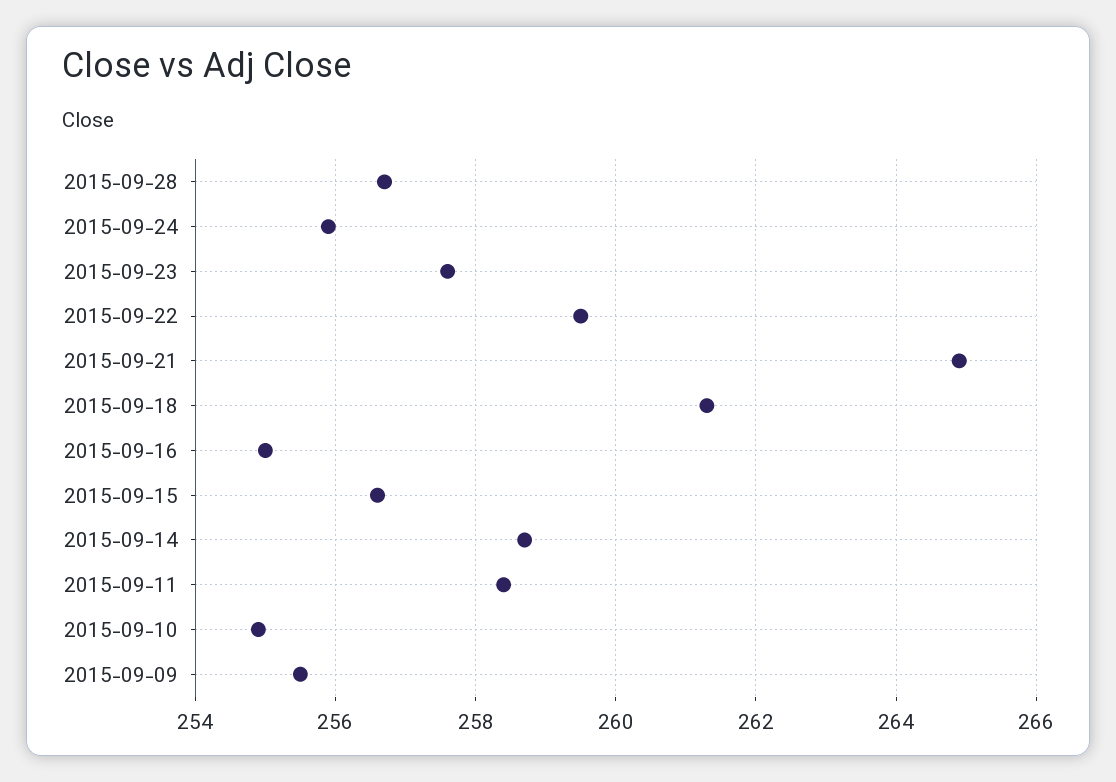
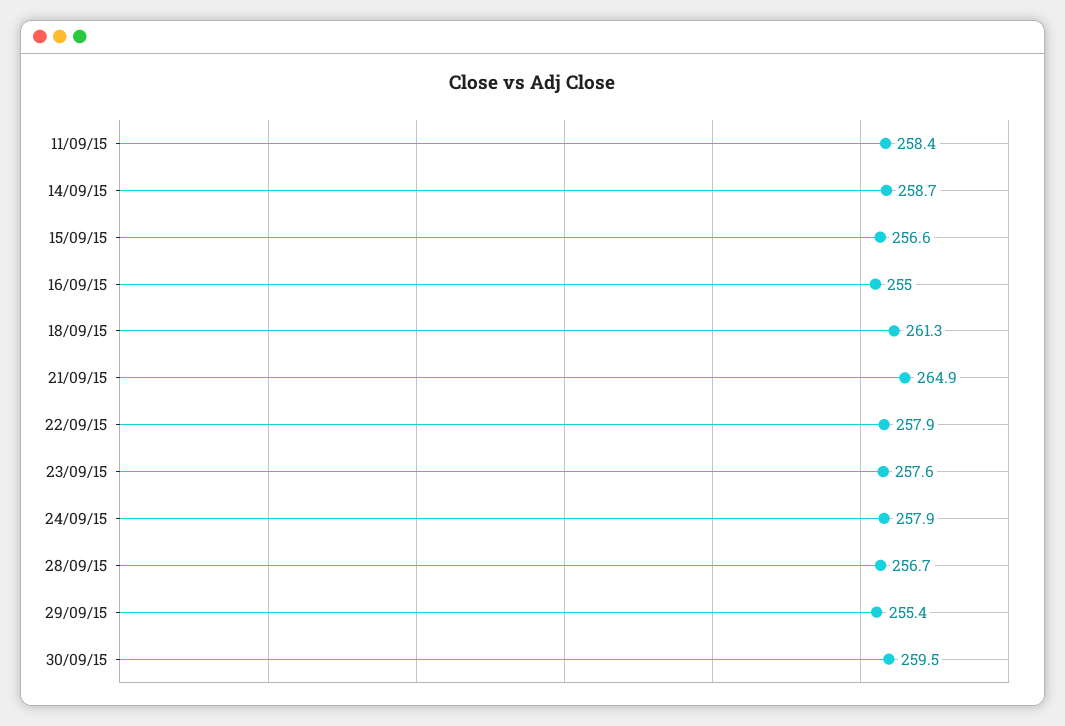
2015-09-24: 256 -> 257.9
2015-09-22: 259.5 -> 257.9
2015-09-10: 255 -> none
2015-09-09: 255.5 -> none
29/09/15: none -> 255.4
30/09/15: none -> 259.5

